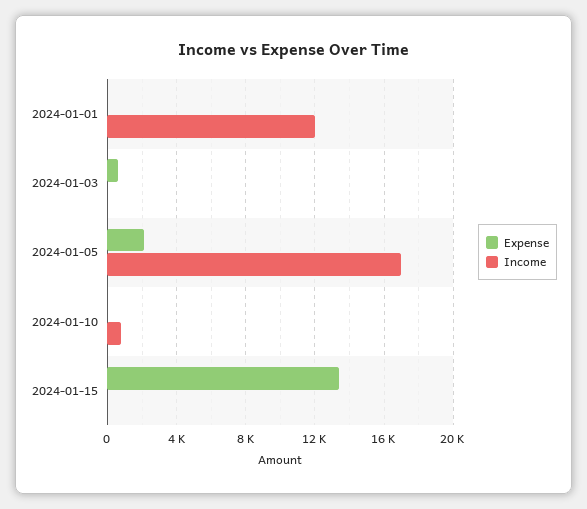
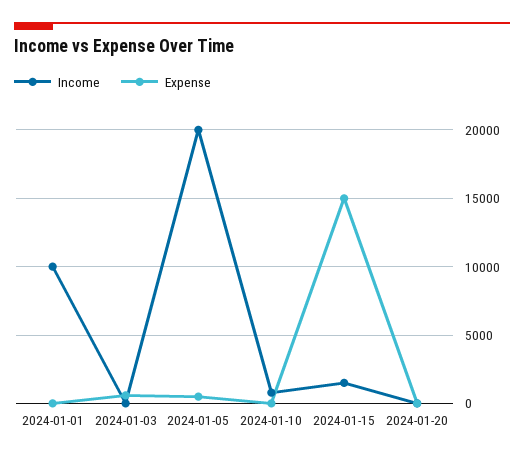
Income, 2024-01-01: 12000 -> 10000
Expense, 2024-01-05: 2000 -> 500
Income, 2024-01-05: 17000 -> 20000
Expense, 2024-01-15: 13500 -> 15000
Income, 2024-01-15: 0 -> 1500
Income, 2024-01-20: none -> 0
Expense, 2024-01-20: none -> 0

